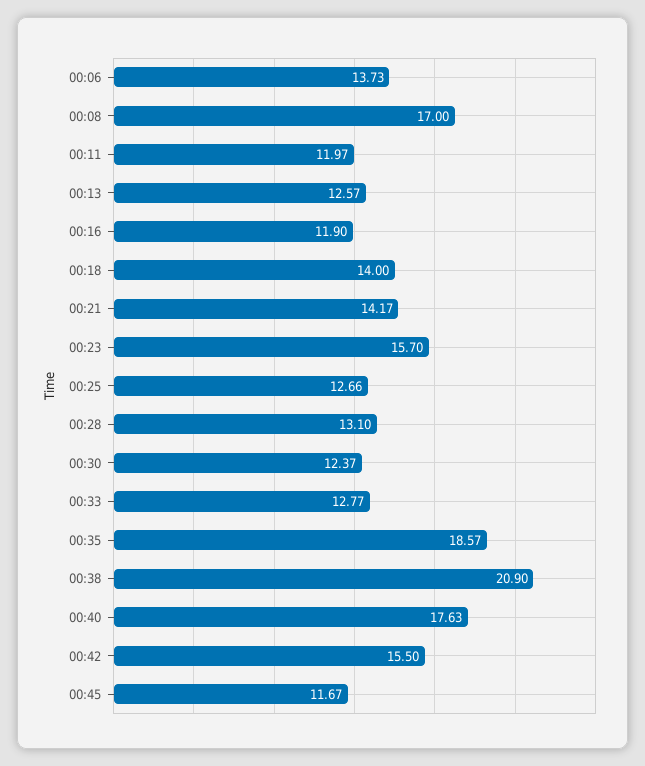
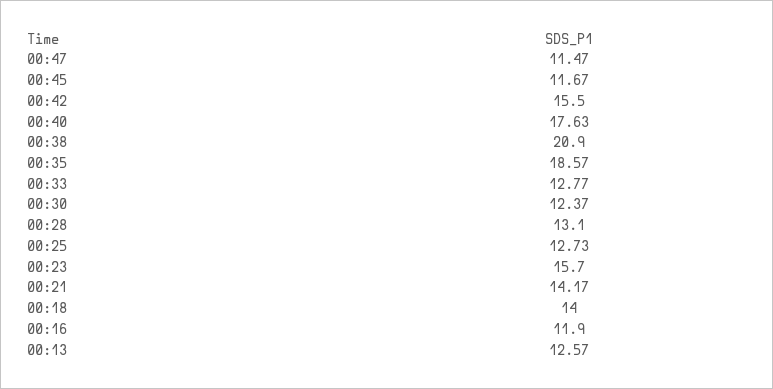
00:06: 13.73 -> none
00:08: 17 -> none
00:11: 11.97 -> none
00:25: 12.66 -> 12.73
00:47: none -> 11.47

